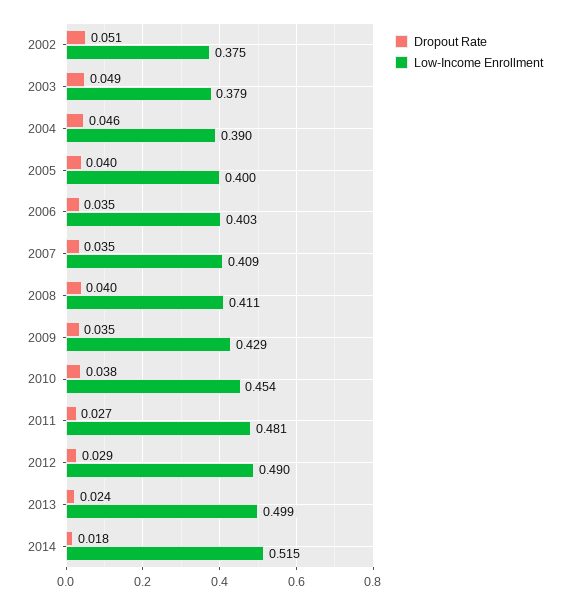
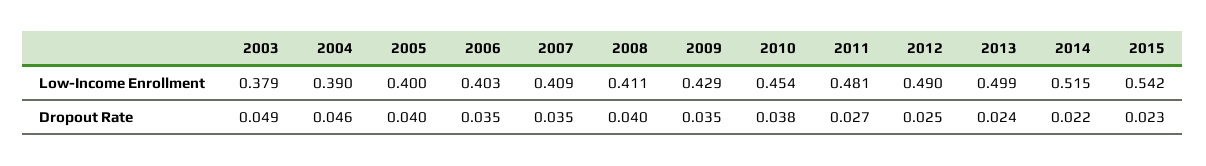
Dropout Rate, 2002: 0.051 -> none
Low-Income Enrollment, 2002: 0.375 -> none
Dropout Rate, 2012: 0.029 -> 0.025
Dropout Rate, 2014: 0.018 -> 0.022
Low-Income Enrollment, 2015: none -> 0.542
Dropout Rate, 2015: none -> 0.023

